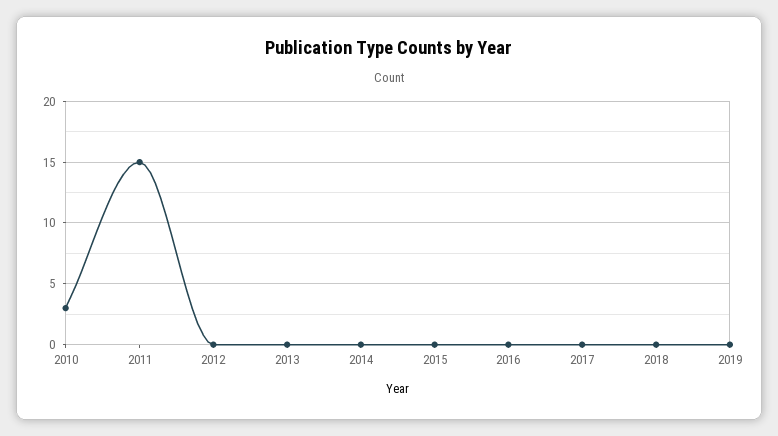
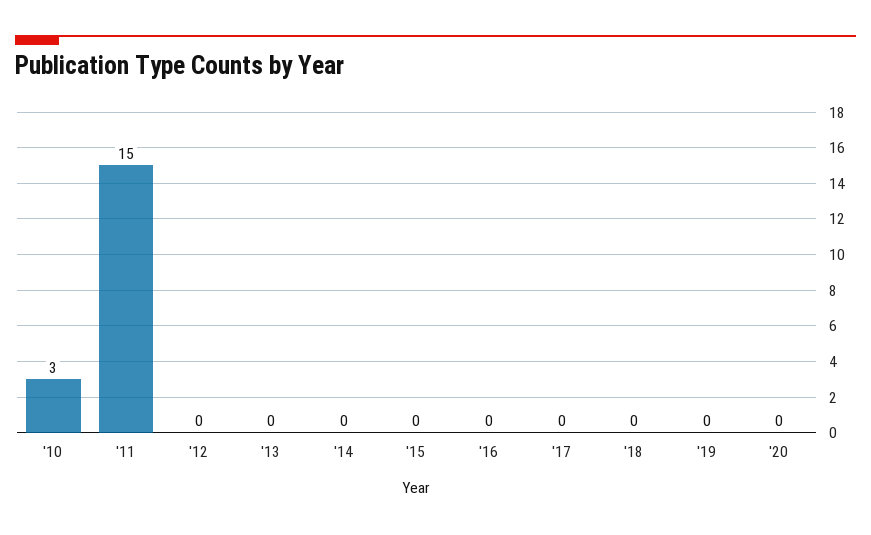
'20: none -> 0

